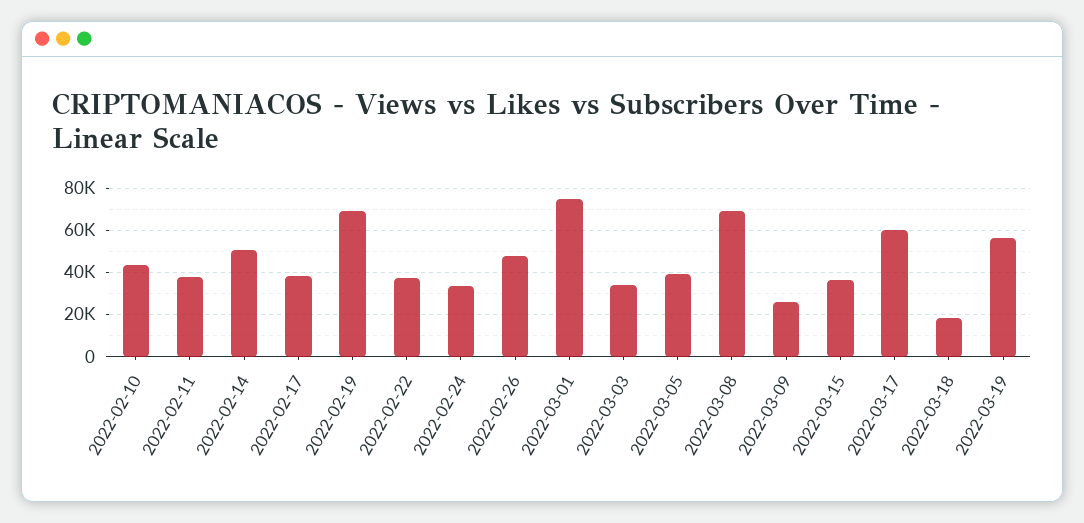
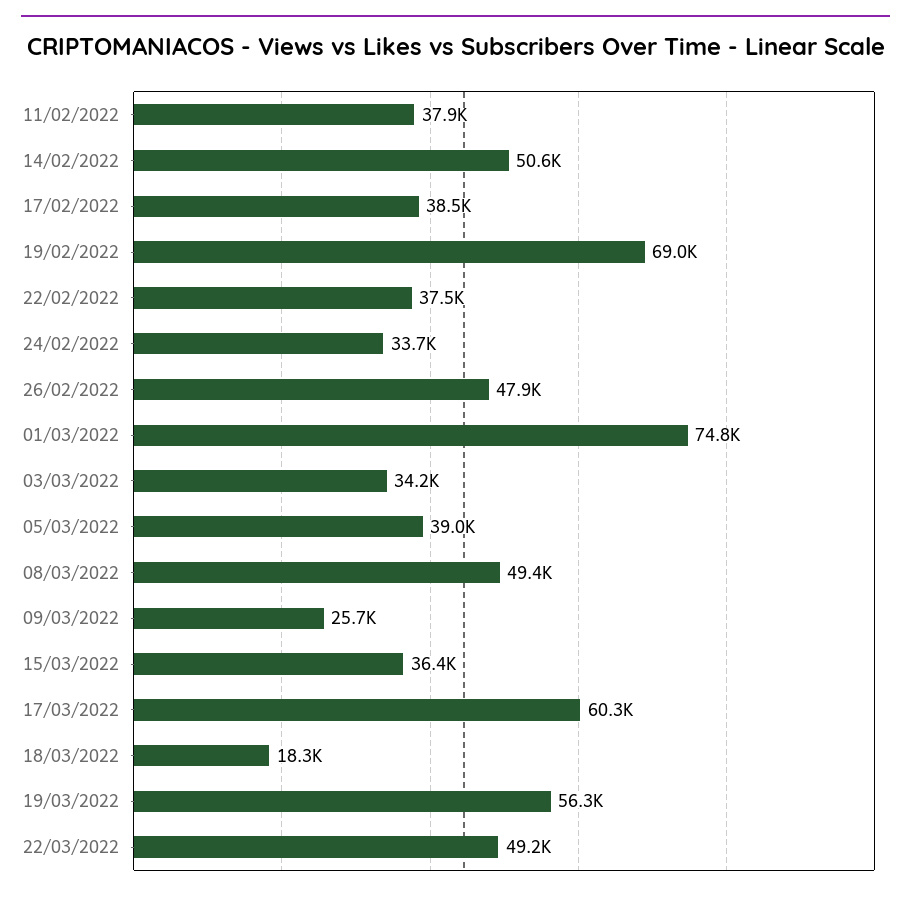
2022-02-10: 45000 -> none
2022-03-08: 70000 -> 49400
22/03/2022: none -> 49200

